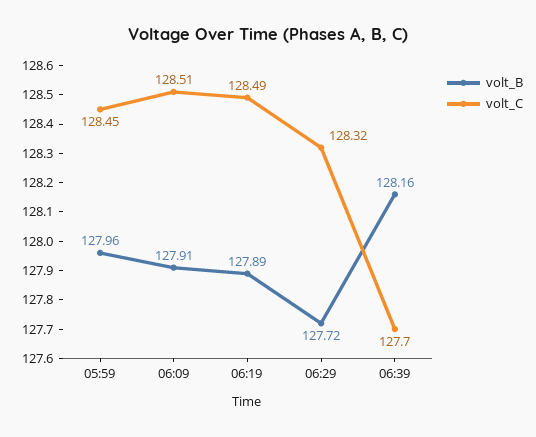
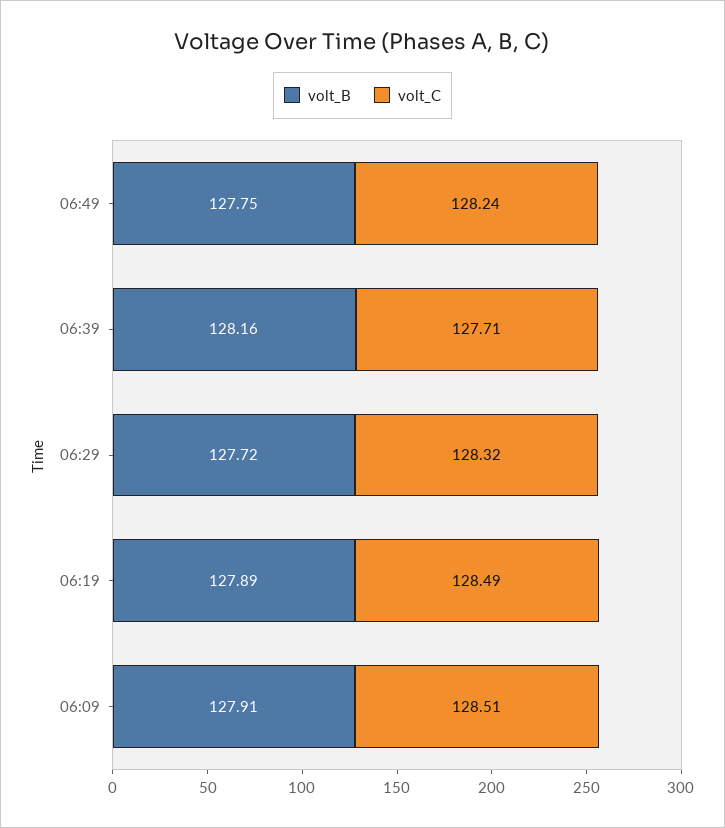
volt_B, 05:59: 127.96 -> none
volt_C, 05:59: 128.45 -> none
volt_C, 06:39: 127.7 -> 127.71
volt_B, 06:49: none -> 127.75
volt_C, 06:49: none -> 128.24

